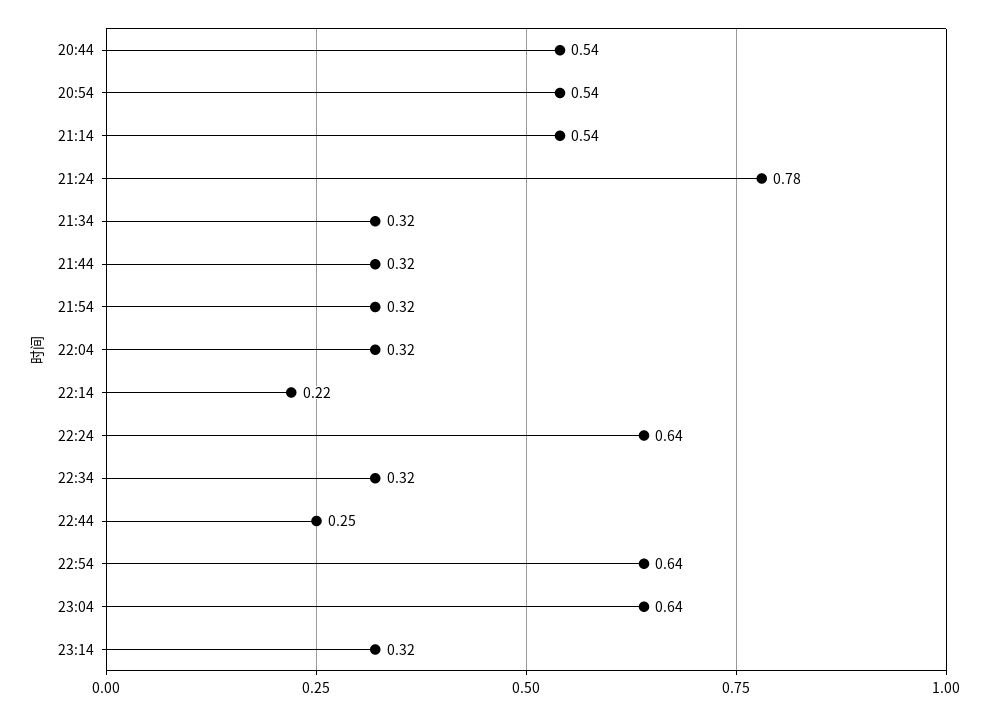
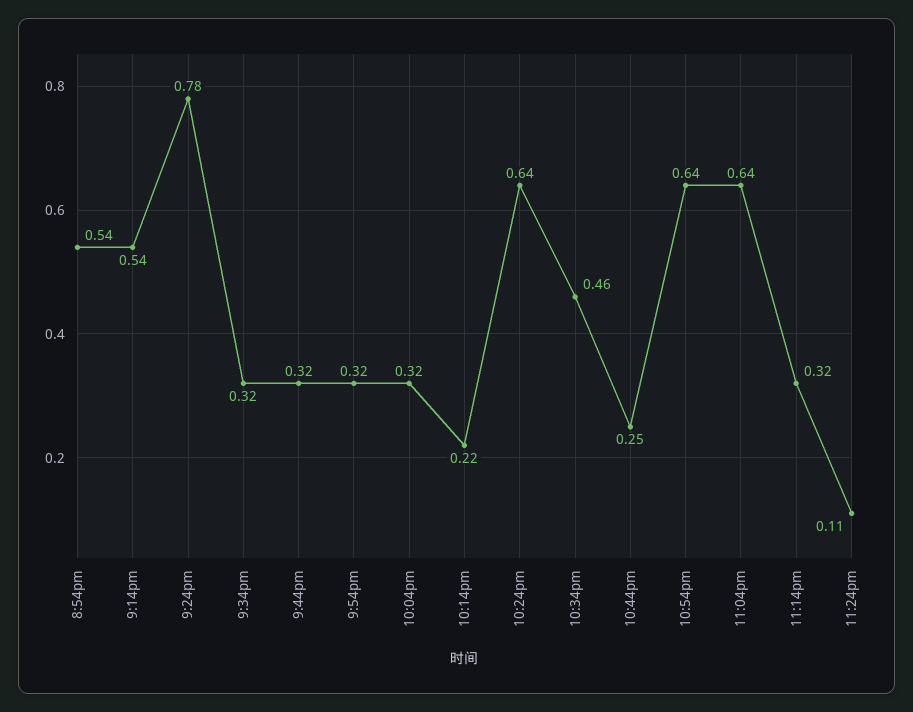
20:44: 0.54 -> none
22:34: 0.32 -> 0.46
11:24pm: none -> 0.11

